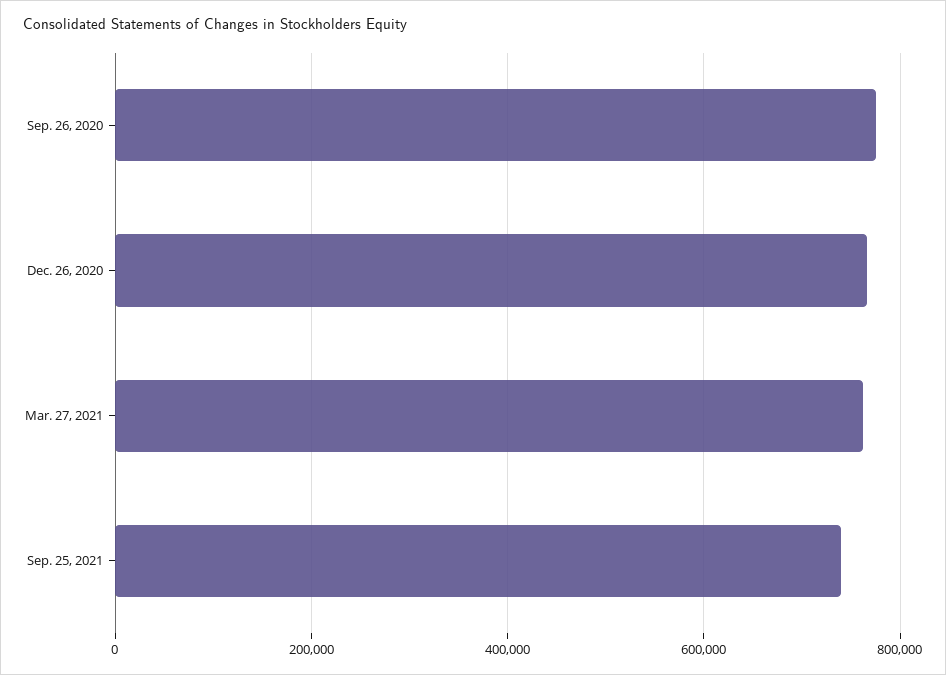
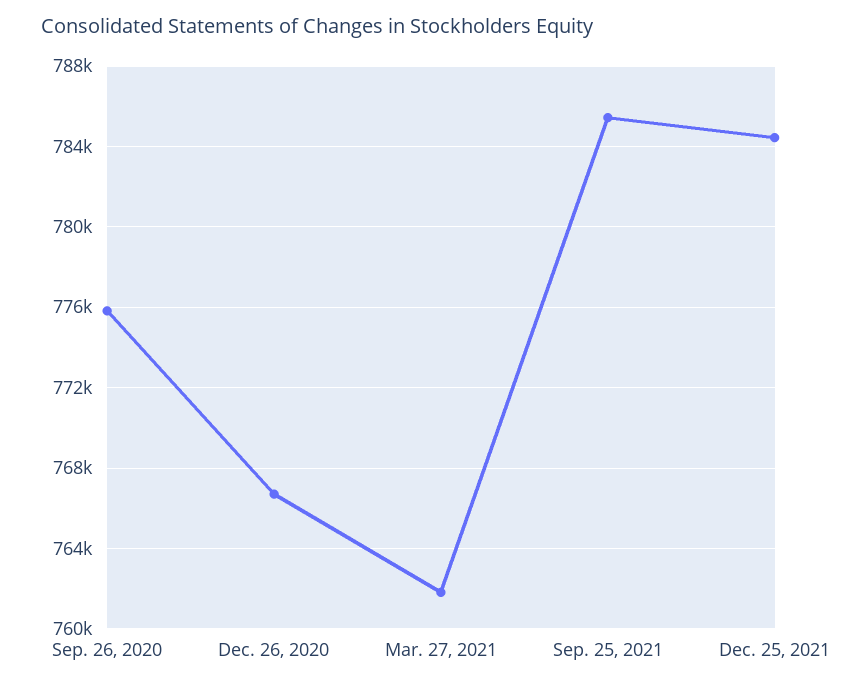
Sep. 25, 2021: 740000 -> 785500
Dec. 25, 2021: none -> 784500

